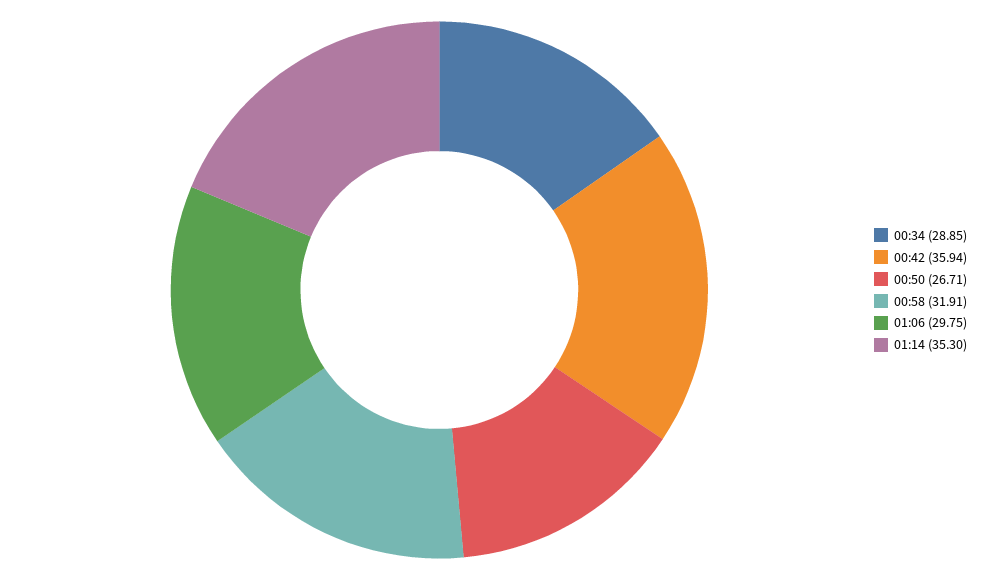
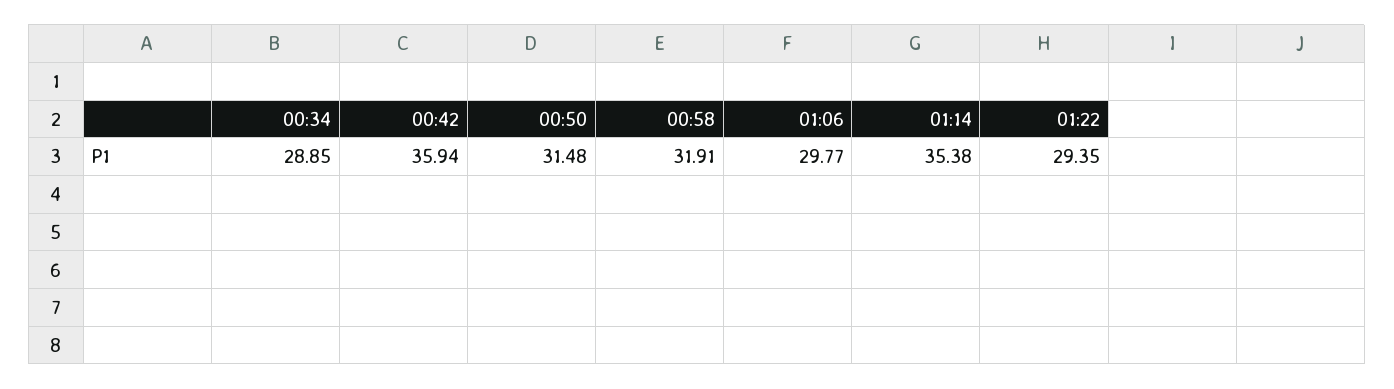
00:50: 26.71 -> 31.48
01:06: 29.75 -> 29.77
01:14: 35.3 -> 35.38
01:22: none -> 29.35

